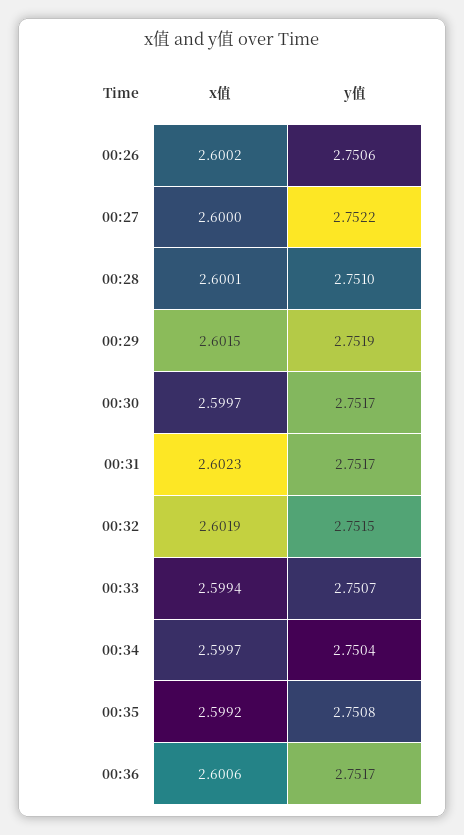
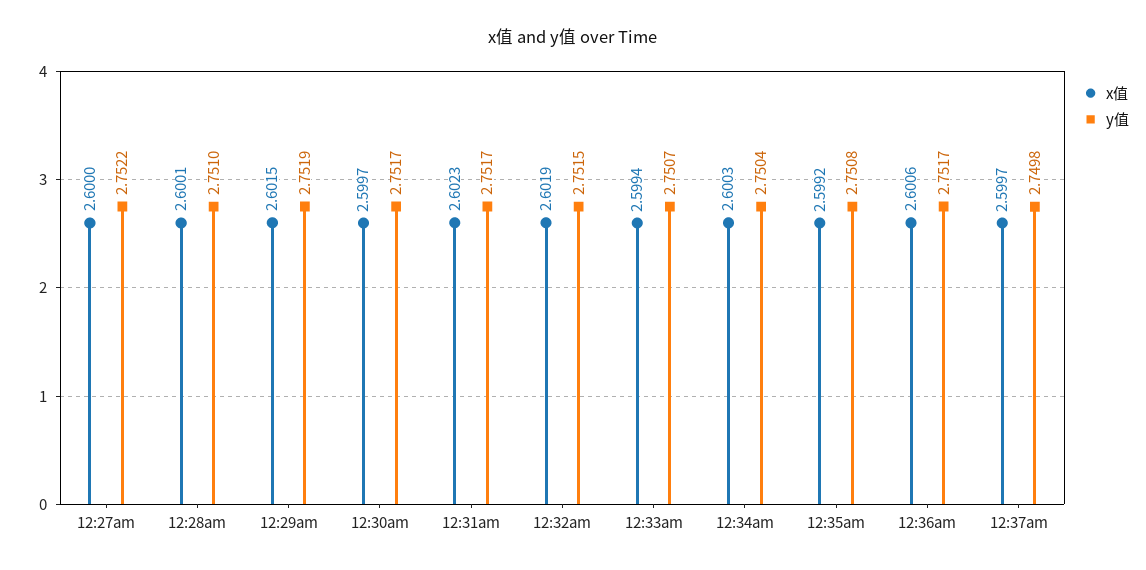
x值, 00:26: 2.6002 -> none
y值, 00:26: 2.7506 -> none
x值, 00:34: 2.5997 -> 2.6003
x值, 12:37am: none -> 2.5997
y值, 12:37am: none -> 2.7498

